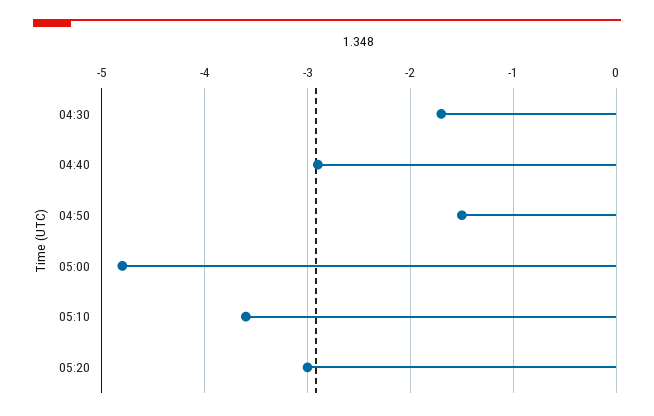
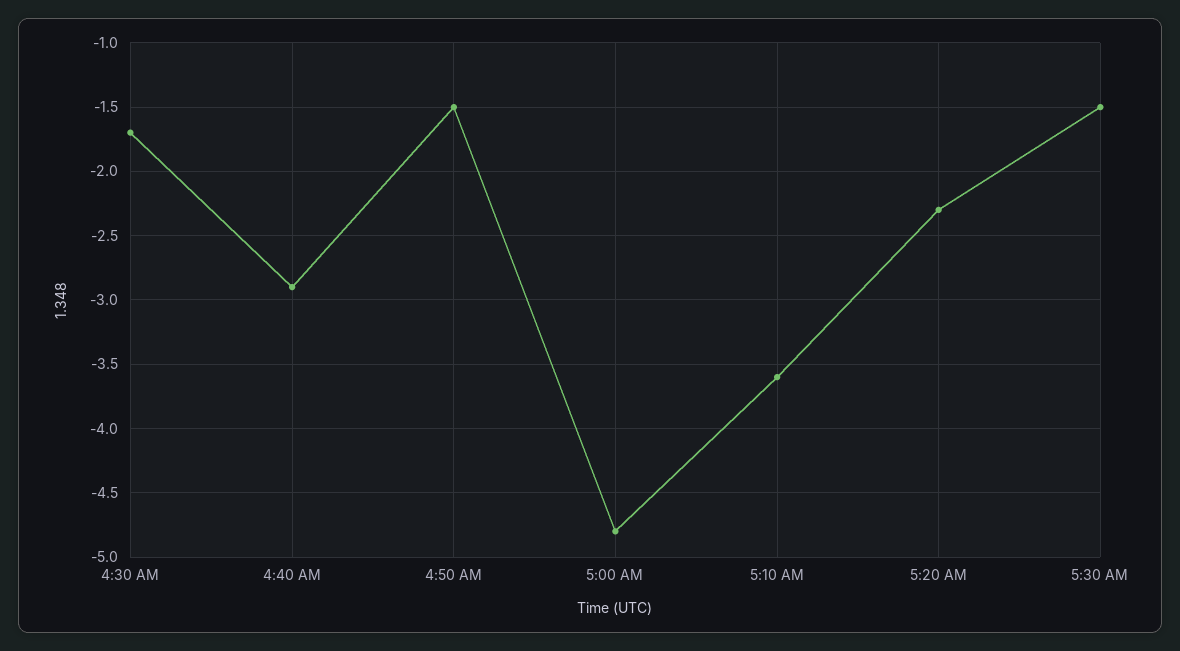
05:20: -3 -> -2.3
5:30 AM: none -> -1.5

